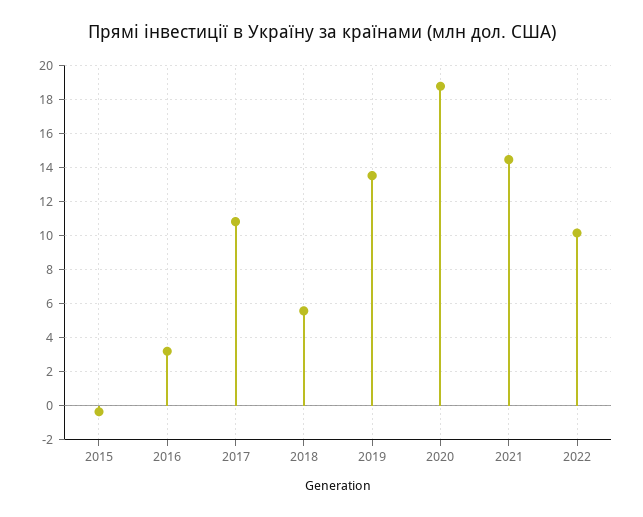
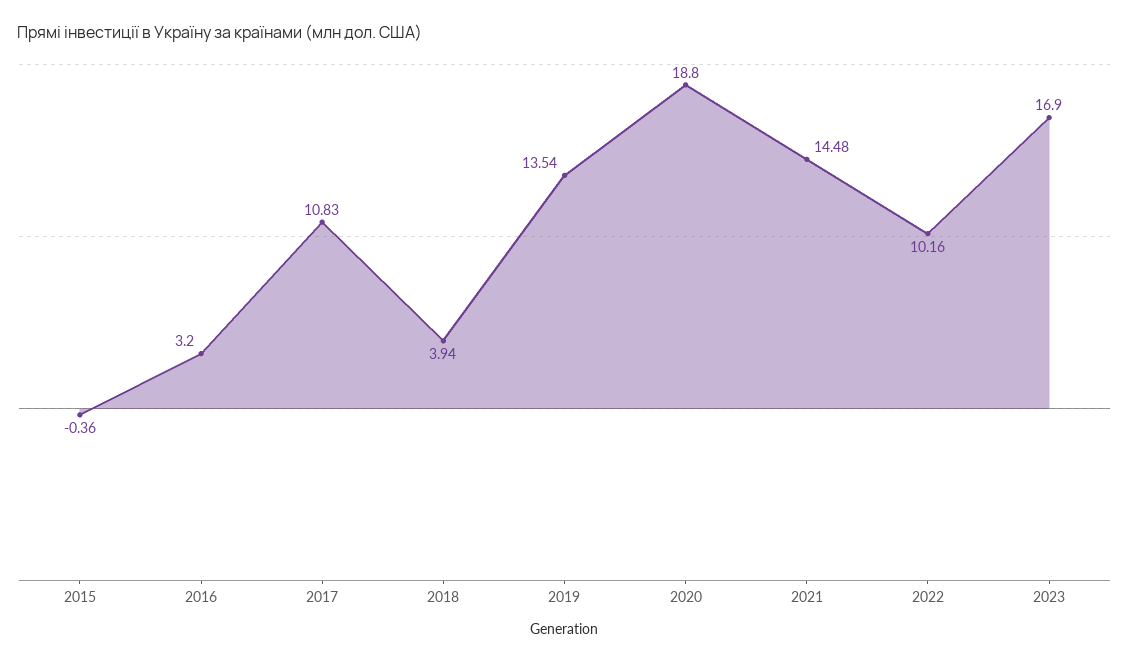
2018: 5.5 -> 3.94
2023: none -> 16.9

